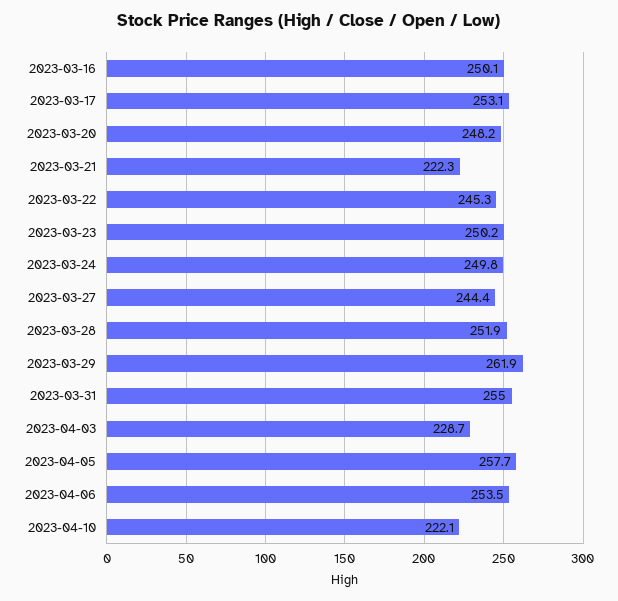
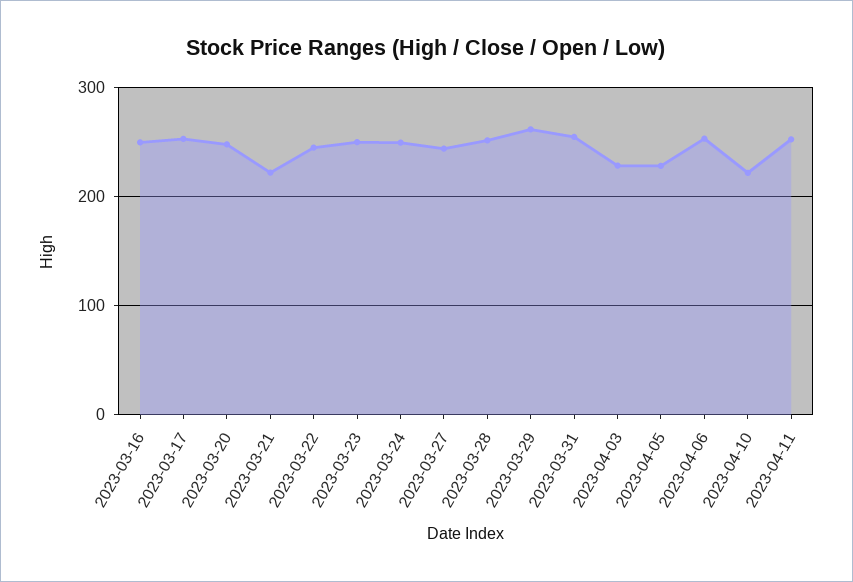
2023-04-05: 257.7 -> 230
2023-04-11: none -> 250

